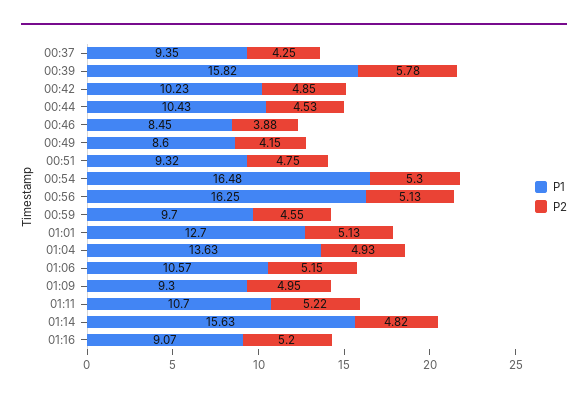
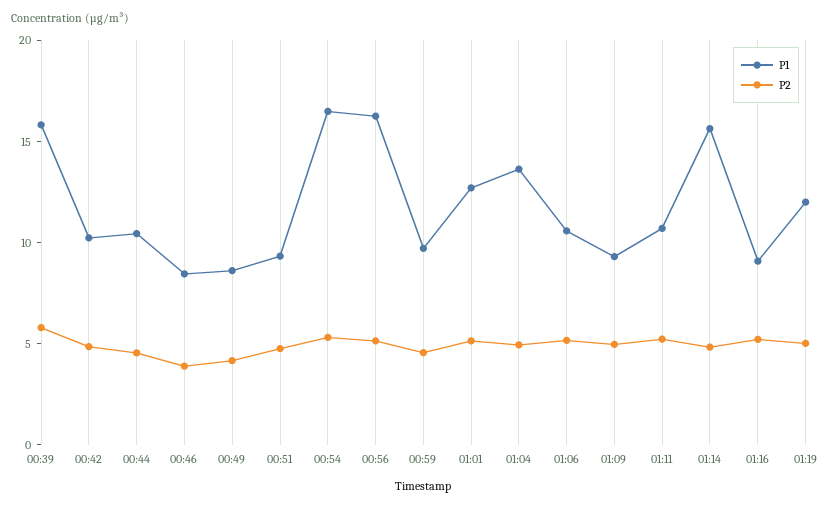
P1, 00:37: 9.35 -> none
P2, 00:37: 4.25 -> none
P1, 01:19: none -> 12
P2, 01:19: none -> 5

